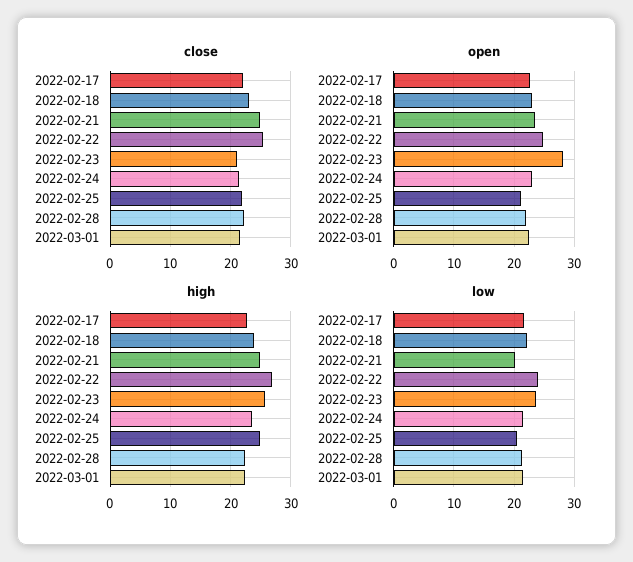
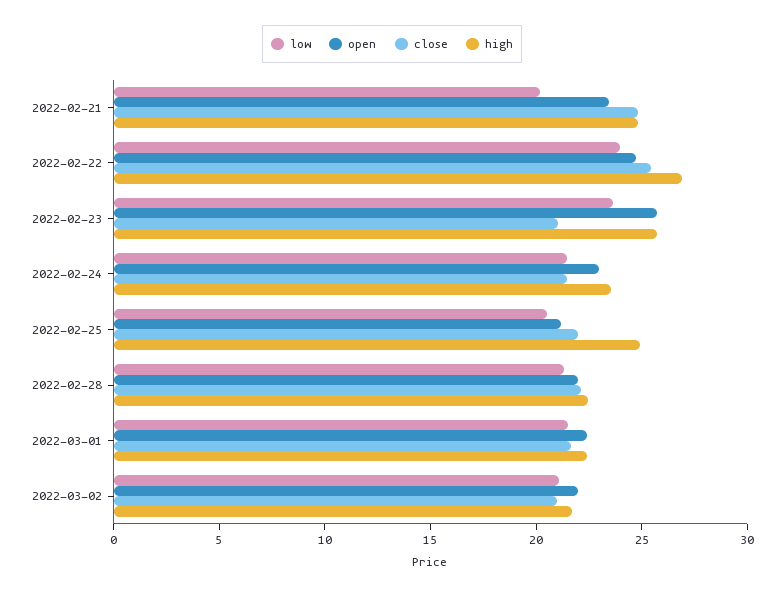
close, 2022-02-17: 22 -> none
close, 2022-02-18: 23 -> none
open, 2022-02-17: 23 -> none
open, 2022-02-18: 23 -> none
open, 2022-02-23: 28 -> 26
high, 2022-02-17: 23 -> none
high, 2022-02-18: 24 -> none
low, 2022-02-17: 22 -> none
low, 2022-02-18: 22 -> none
low, 2022-03-02: none -> 21
open, 2022-03-02: none -> 22
close, 2022-03-02: none -> 21
high, 2022-03-02: none -> 22

